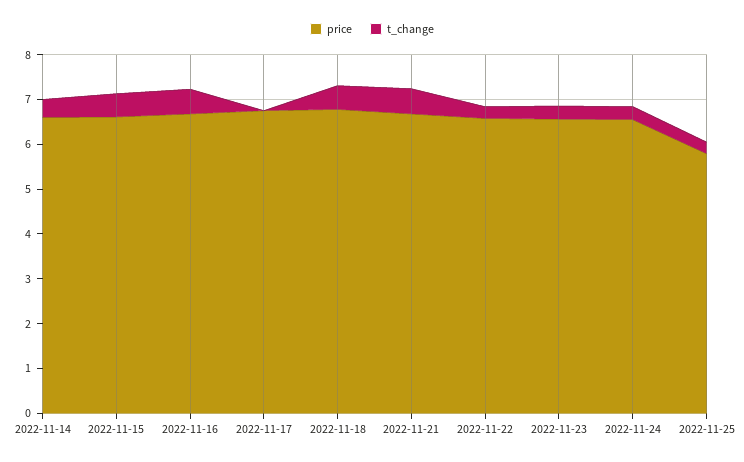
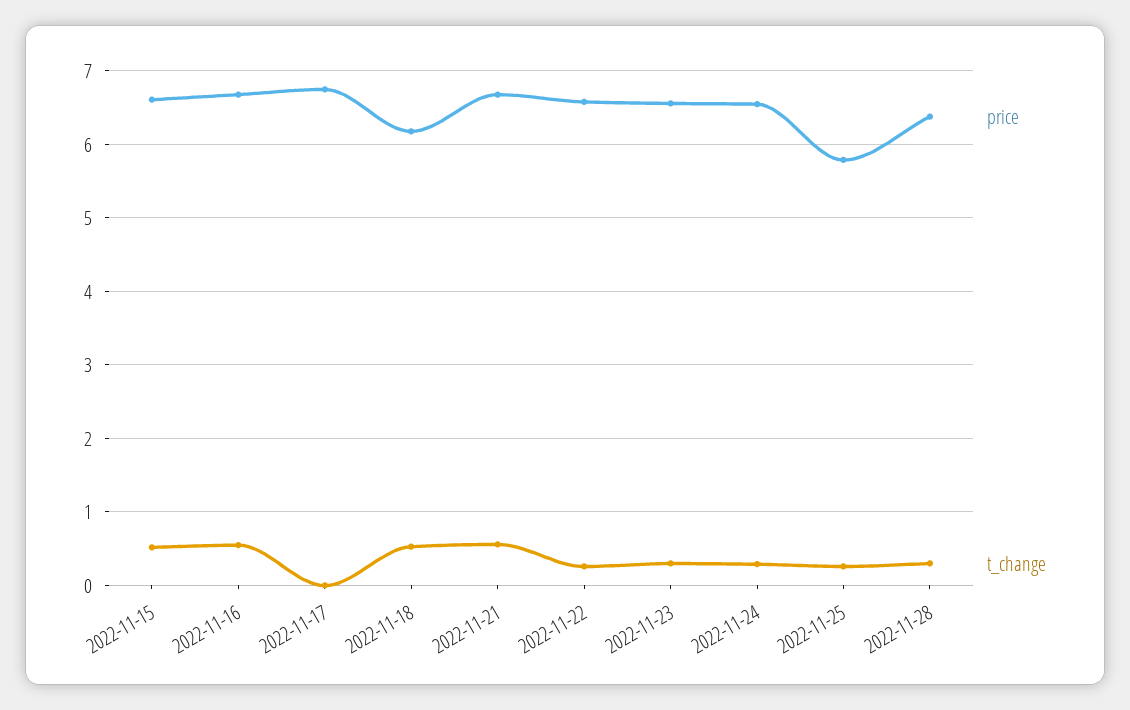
price, 2022-11-14: 6.6 -> none
t_change, 2022-11-14: 0.4 -> none
price, 2022-11-18: 6.8 -> 6.2
price, 2022-11-28: none -> 6.4
t_change, 2022-11-28: none -> 0.3

